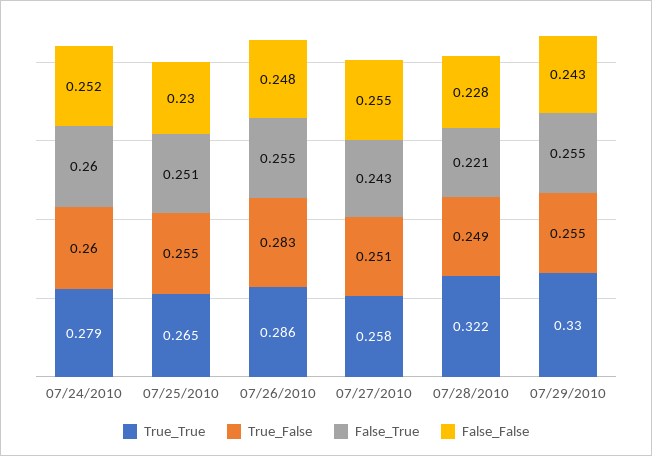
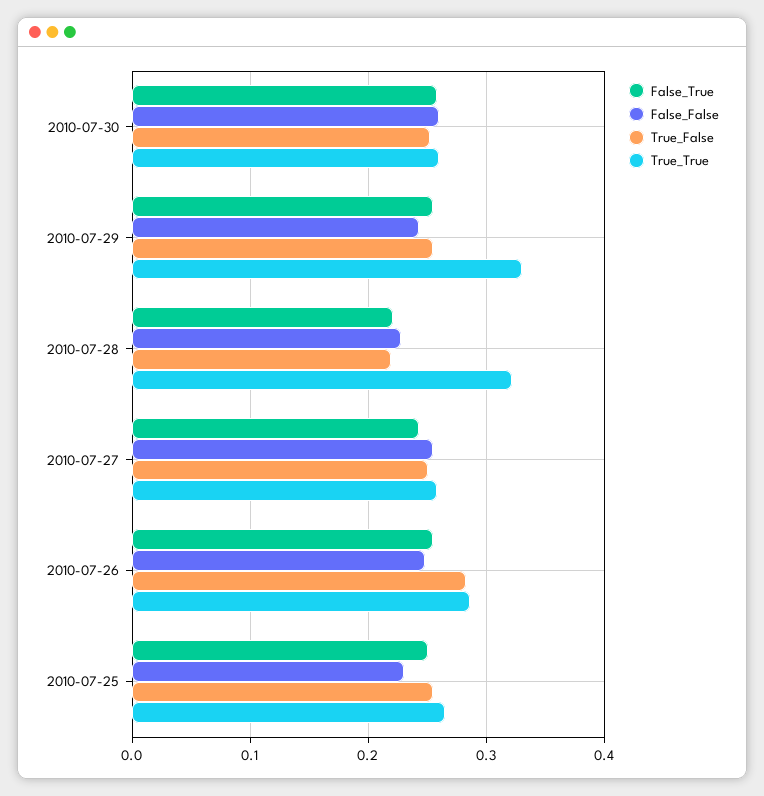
True_True, 07/24/2010: 0.279 -> none
True_False, 07/24/2010: 0.26 -> none
False_True, 07/24/2010: 0.26 -> none
False_False, 07/24/2010: 0.252 -> none
True_False, 07/28/2010: 0.249 -> 0.22
False_True, 2010-07-30: none -> 0.26
False_False, 2010-07-30: none -> 0.26
True_False, 2010-07-30: none -> 0.25
True_True, 2010-07-30: none -> 0.26

